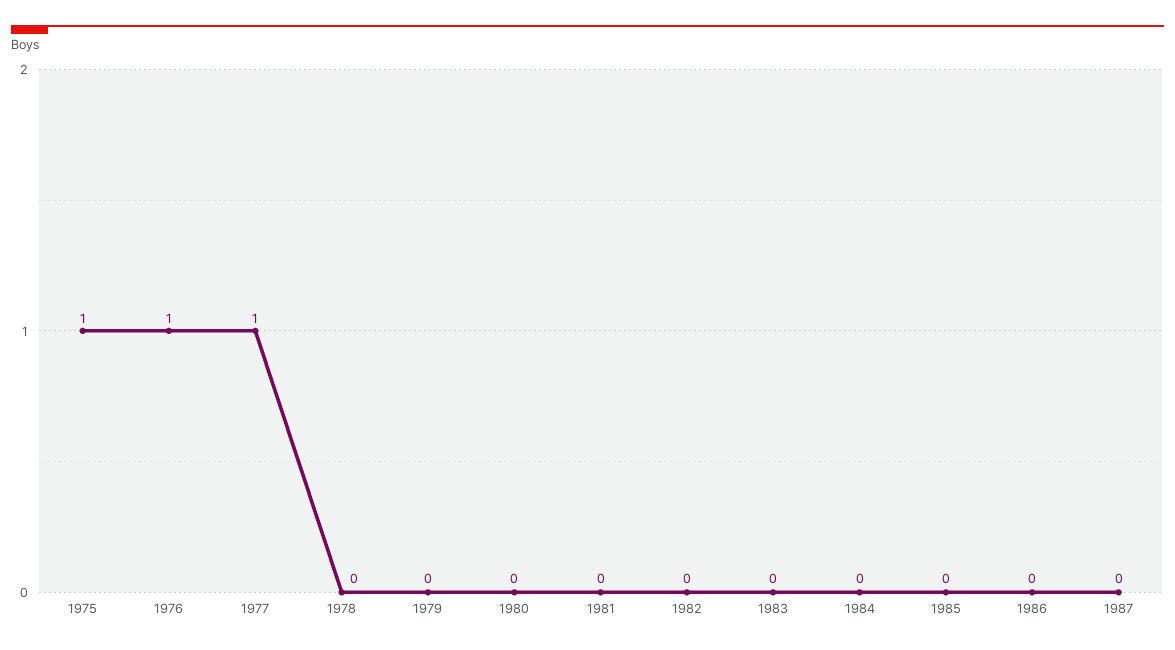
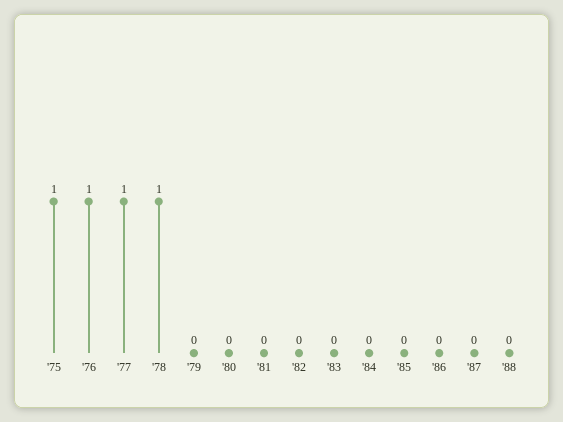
1978: 0 -> 1
'88: none -> 0

